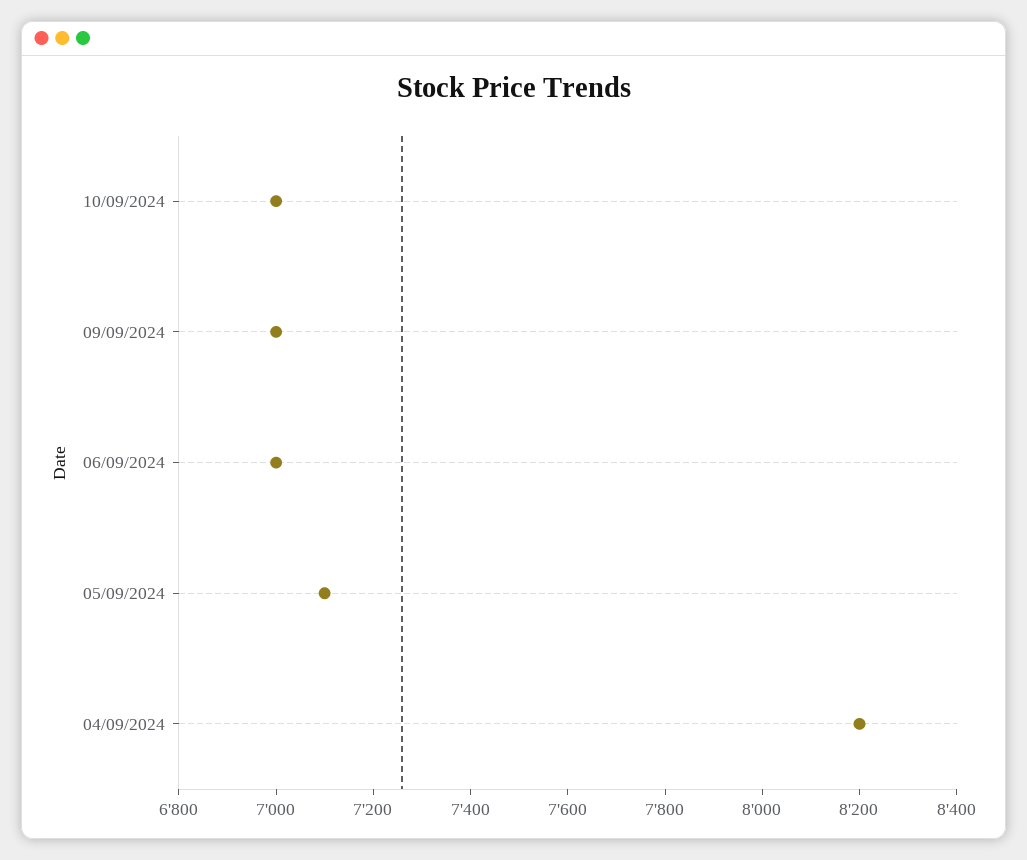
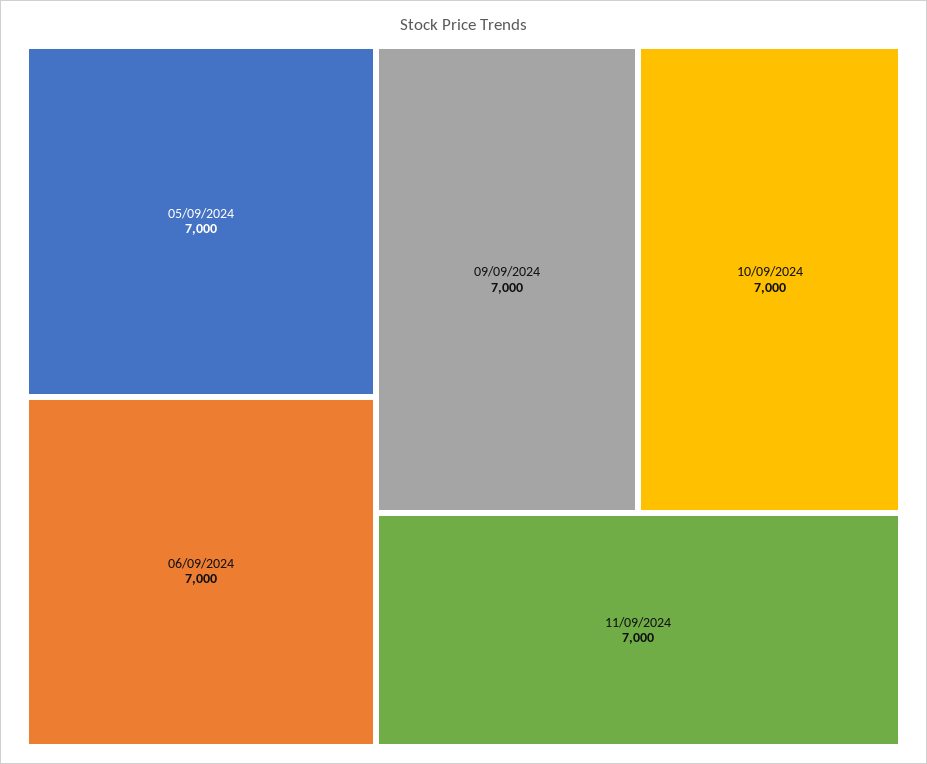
05/09/2024: 7100 -> 7000
04/09/2024: 8200 -> none
11/09/2024: none -> 7000

